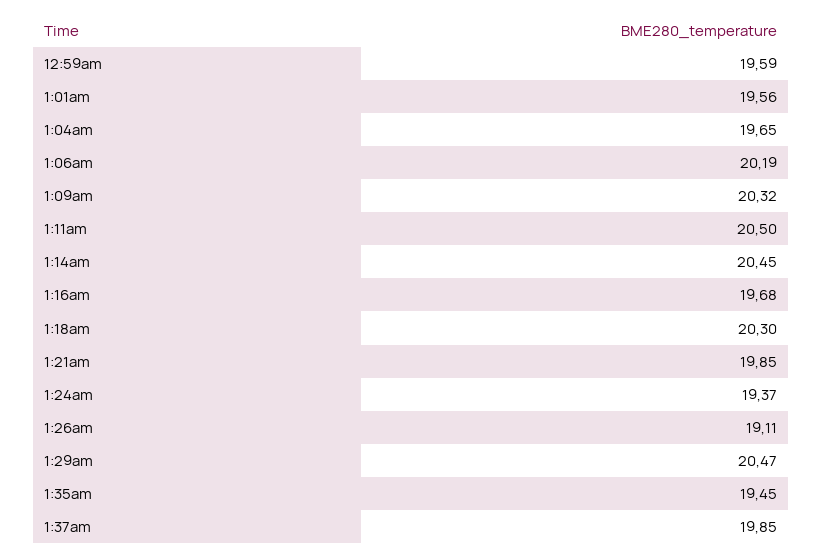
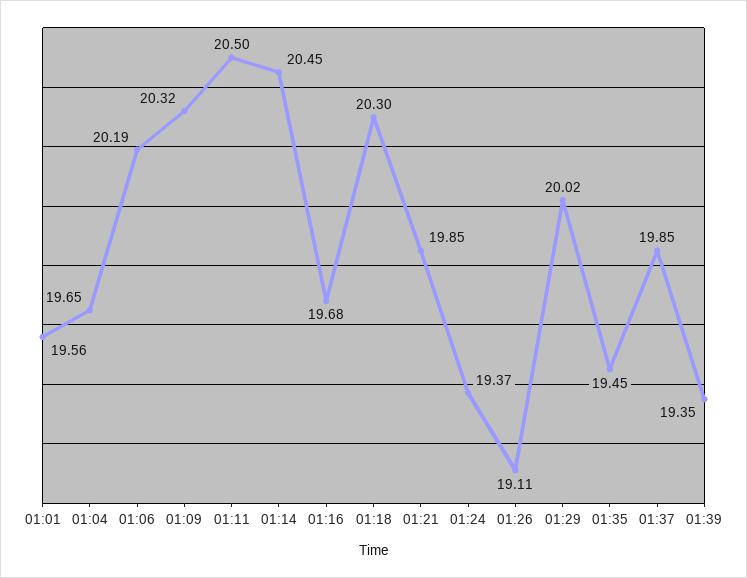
12:59am: 19.59 -> none
1:29am: 20.47 -> 20.02
01:39: none -> 19.35

